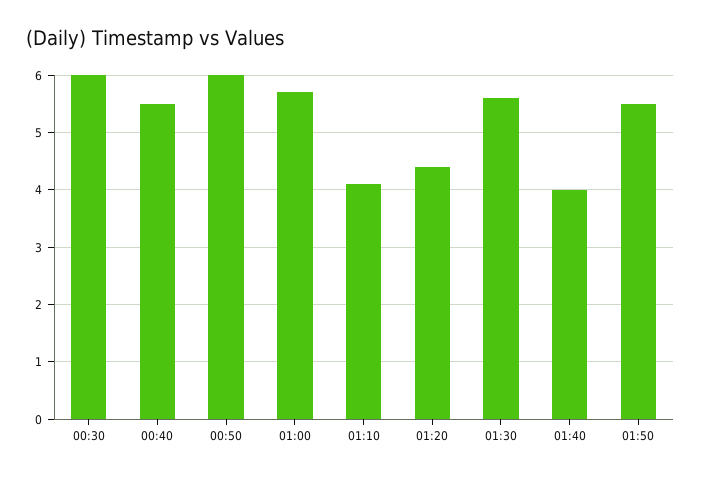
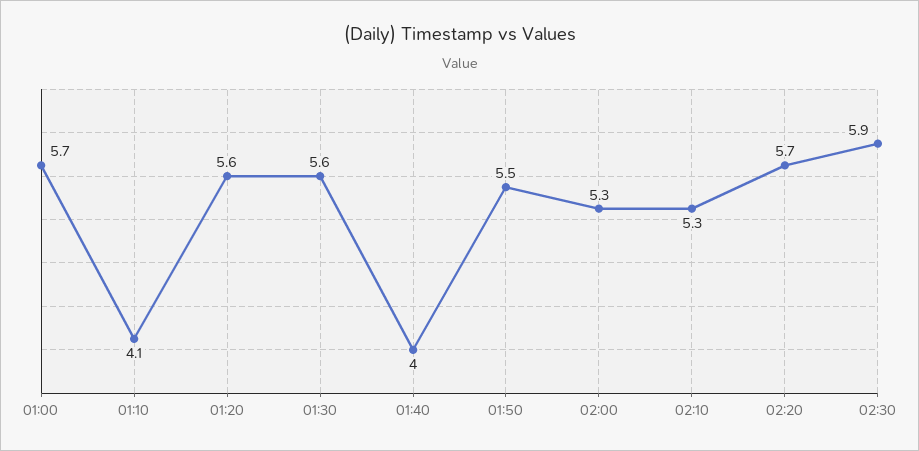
00:30: 6 -> none
00:40: 5.5 -> none
00:50: 6 -> none
01:20: 4.5 -> 5.6
02:00: none -> 5.3
02:10: none -> 5.3
02:20: none -> 5.7
02:30: none -> 5.9

